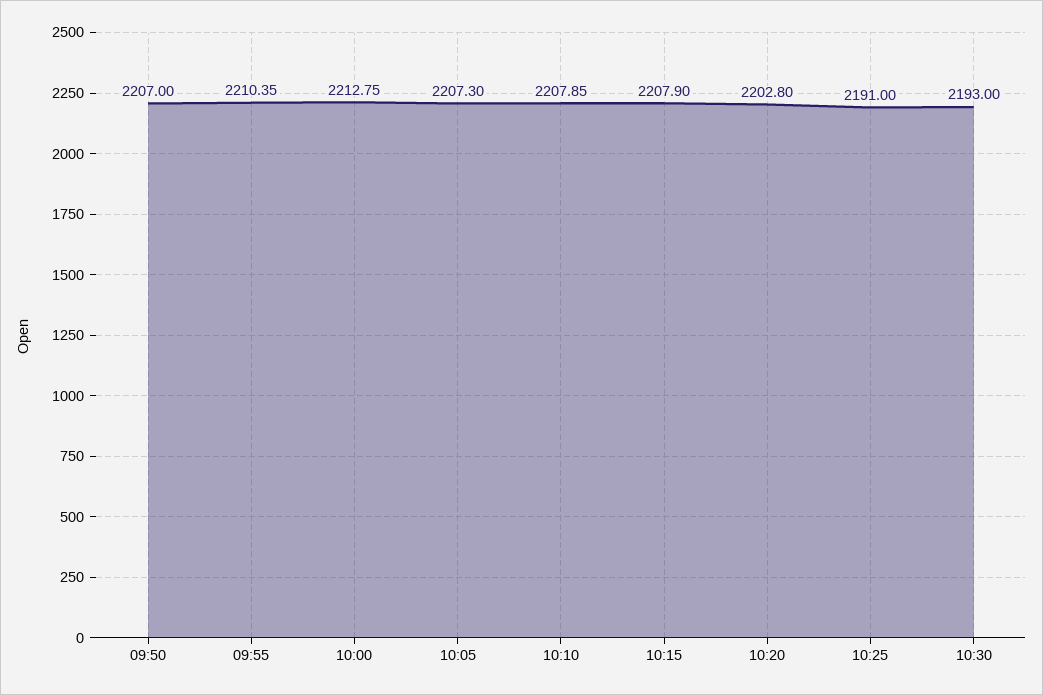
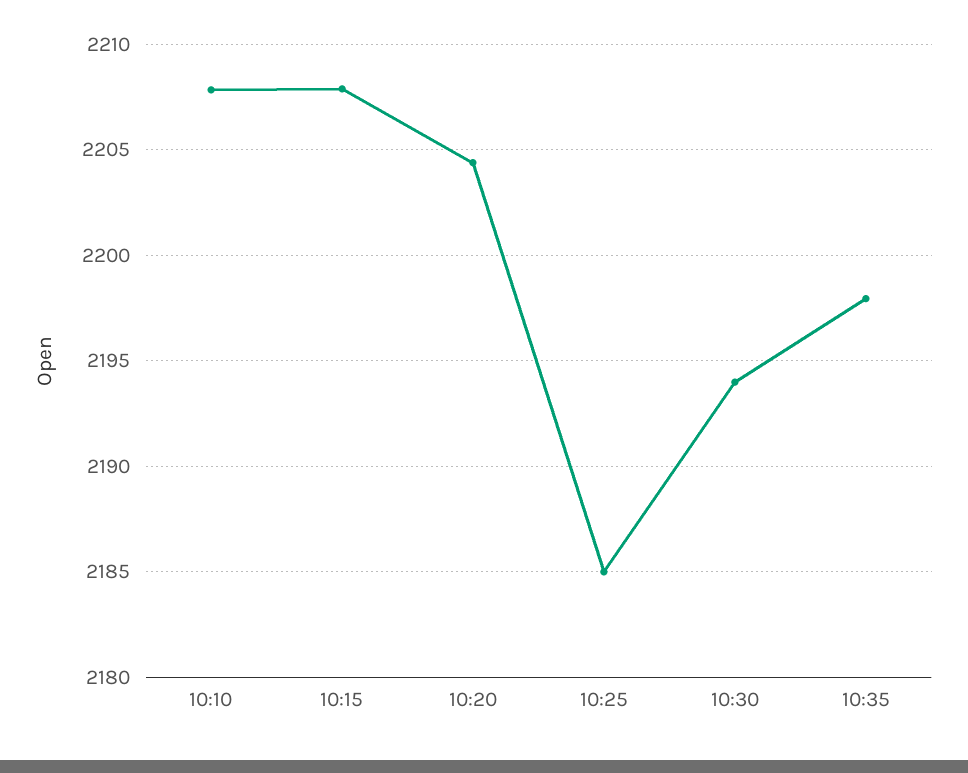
09:50: 2207 -> none
09:55: 2210.35 -> none
10:00: 2212.75 -> none
10:05: 2207.3 -> none
10:20: 2202.8 -> 2204.5
10:25: 2191 -> 2185
10:30: 2193 -> 2194
10:35: none -> 2198

